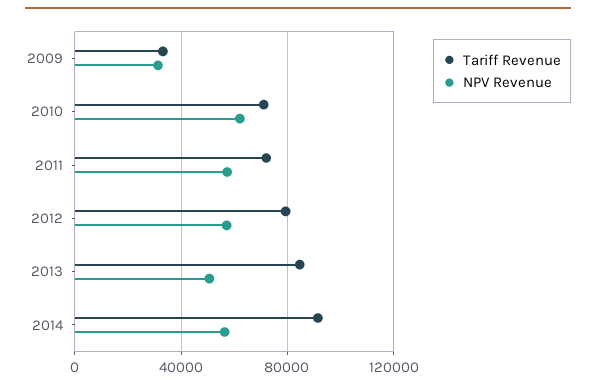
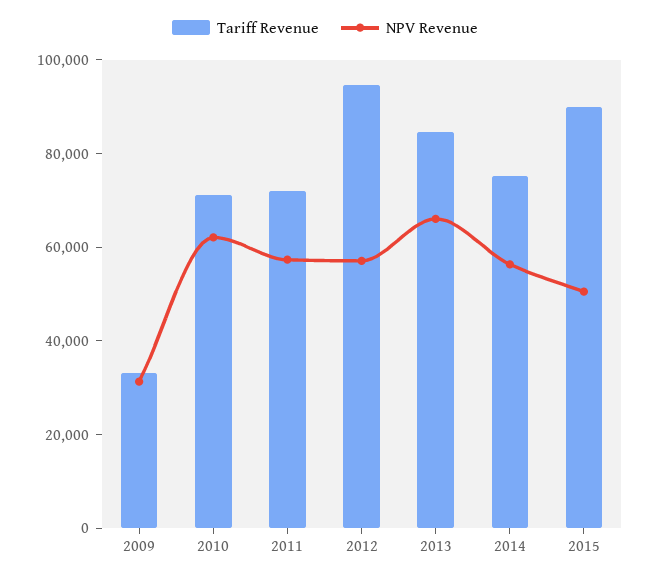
Tariff Revenue, 2012: 80000 -> 95000
NPV Revenue, 2013: 50000 -> 65000
Tariff Revenue, 2014: 90000 -> 75000
Tariff Revenue, 2015: none -> 90000
NPV Revenue, 2015: none -> 50000

